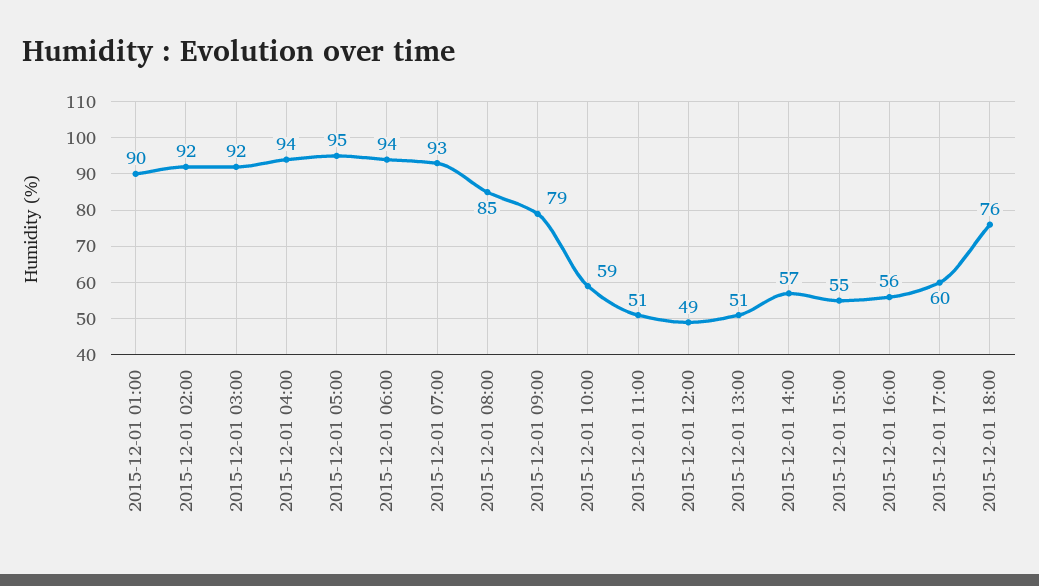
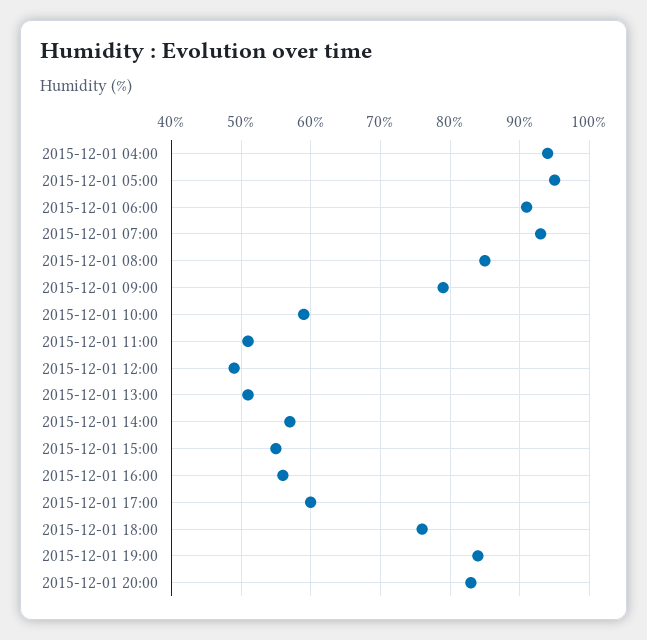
2015-12-01 01:00: 90 -> none
2015-12-01 02:00: 92 -> none
2015-12-01 03:00: 92 -> none
2015-12-01 06:00: 94 -> 91
2015-12-01 19:00: none -> 84
2015-12-01 20:00: none -> 83

